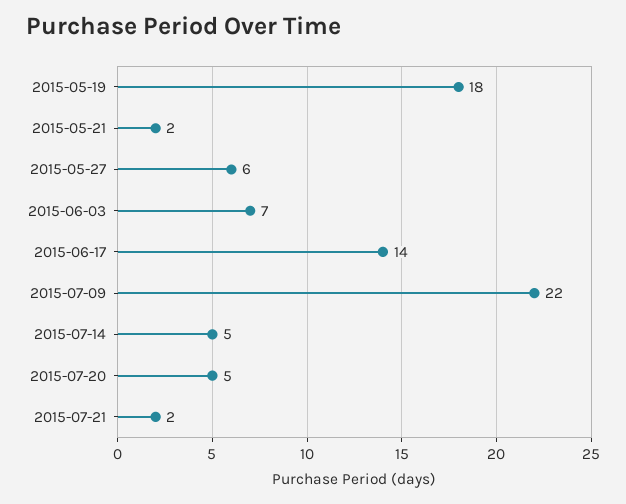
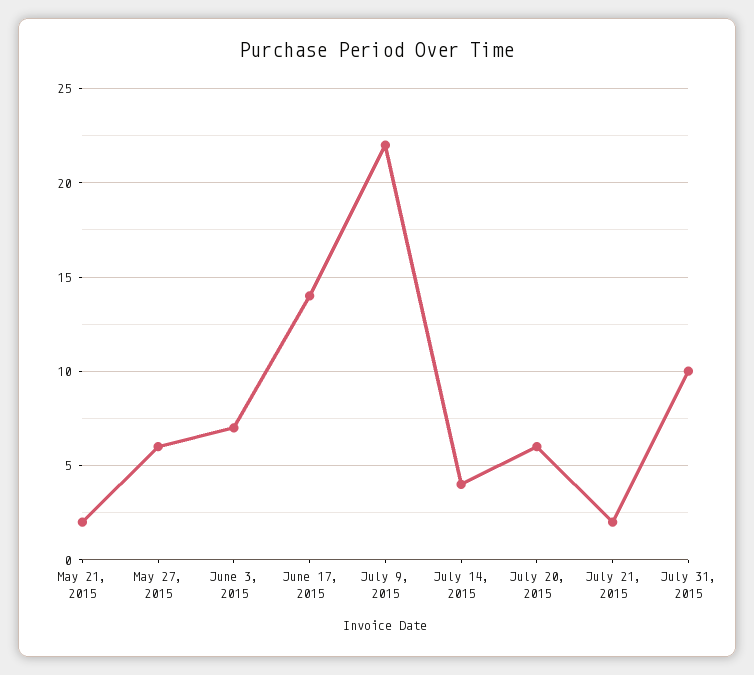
2015-05-19: 18 -> none
2015-07-14: 5 -> 4
2015-07-20: 5 -> 6
July 31, 2015: none -> 10

